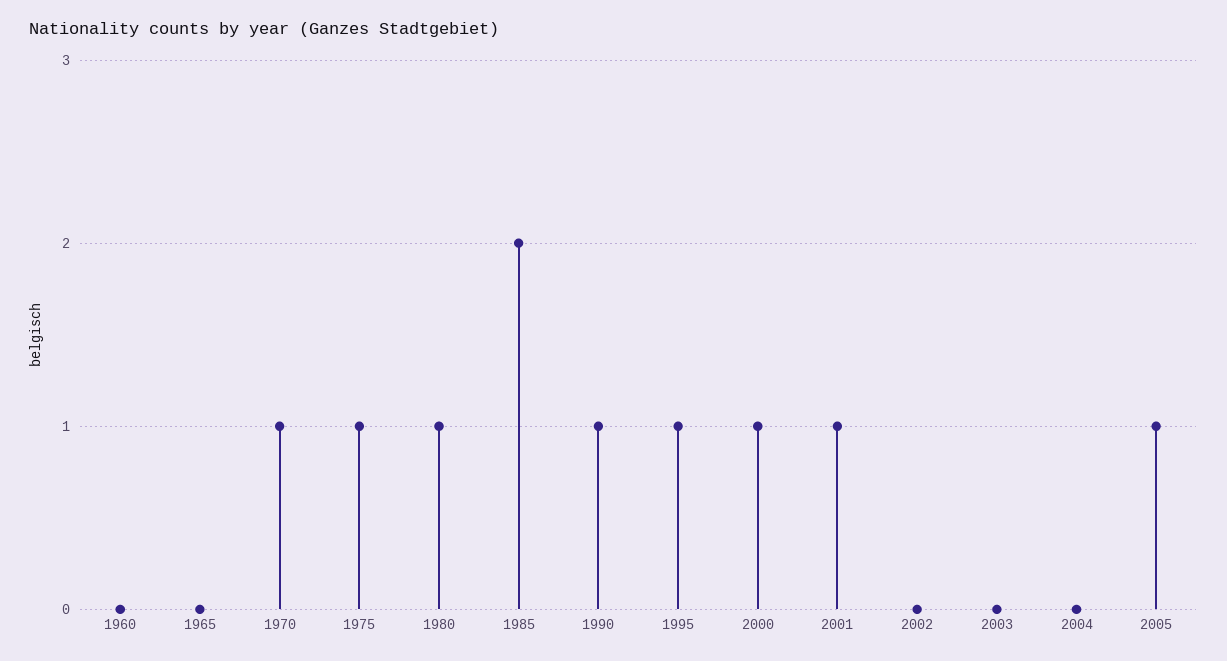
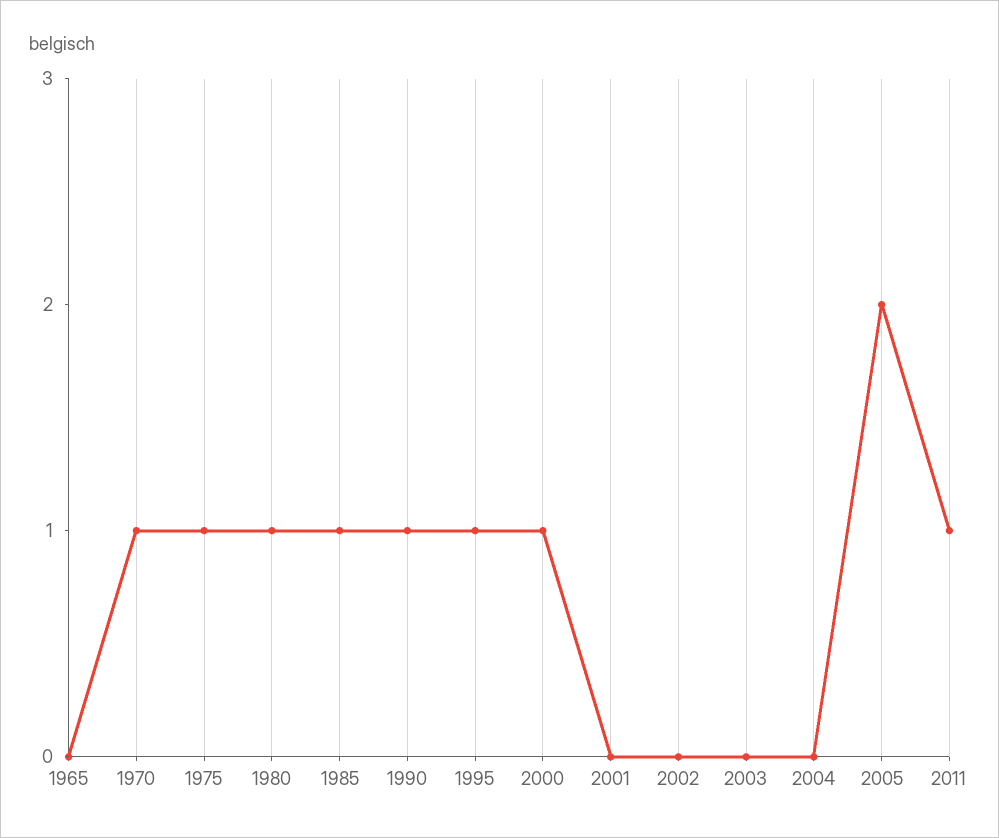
1960: 0 -> none
1985: 2 -> 1
2001: 1 -> 0
2005: 1 -> 2
2011: none -> 1

